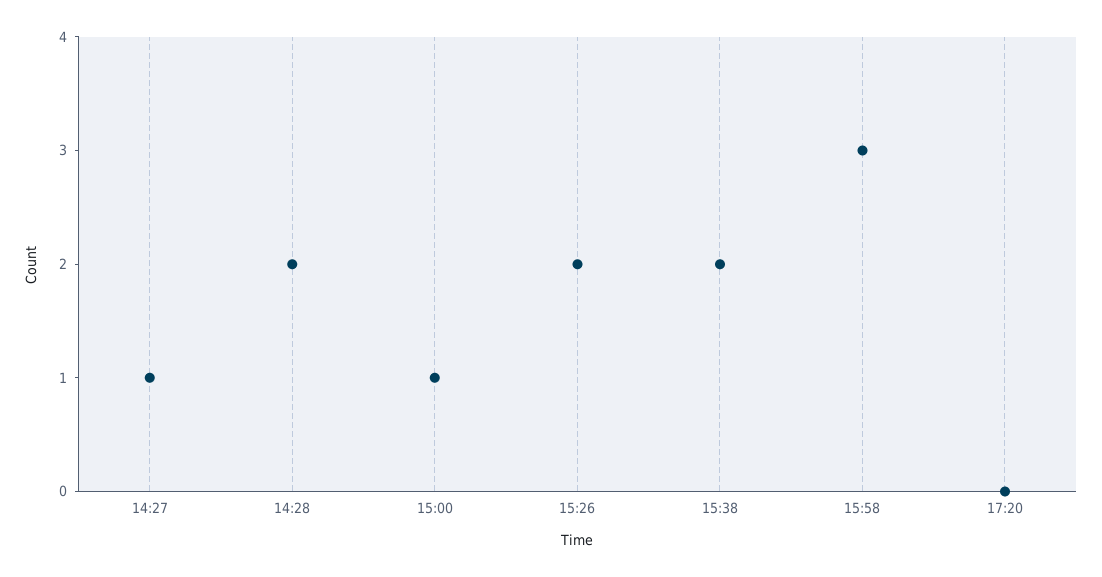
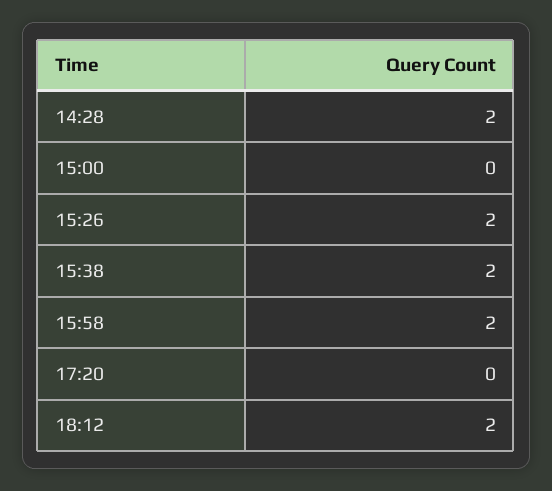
14:27: 1 -> none
15:00: 1 -> 0
15:58: 3 -> 2
18:12: none -> 2

